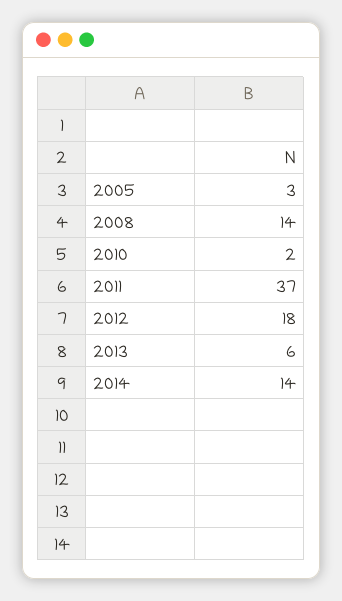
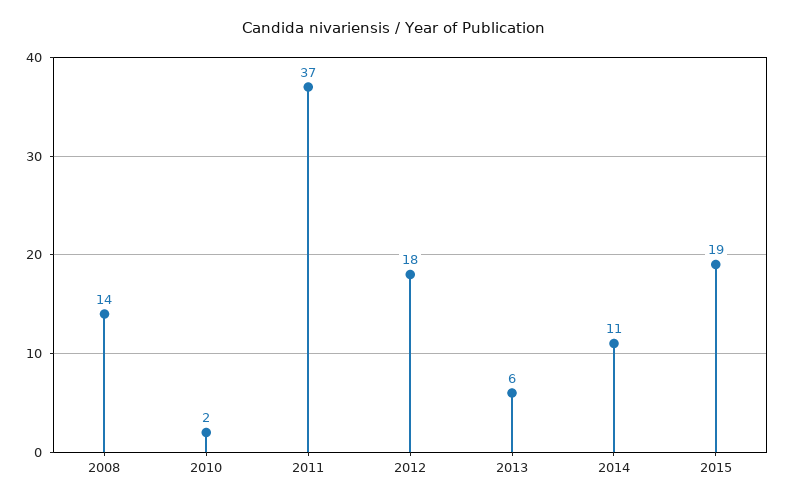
2005: 3 -> none
2014: 14 -> 11
2015: none -> 19

